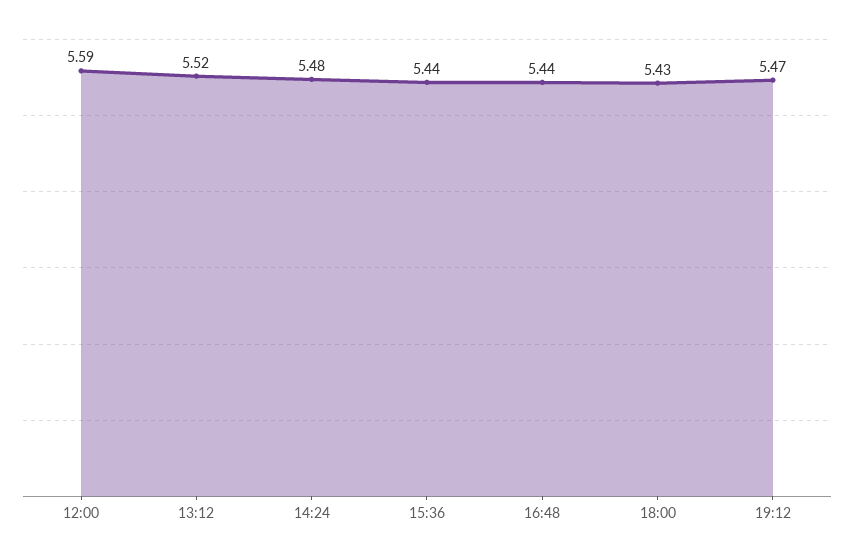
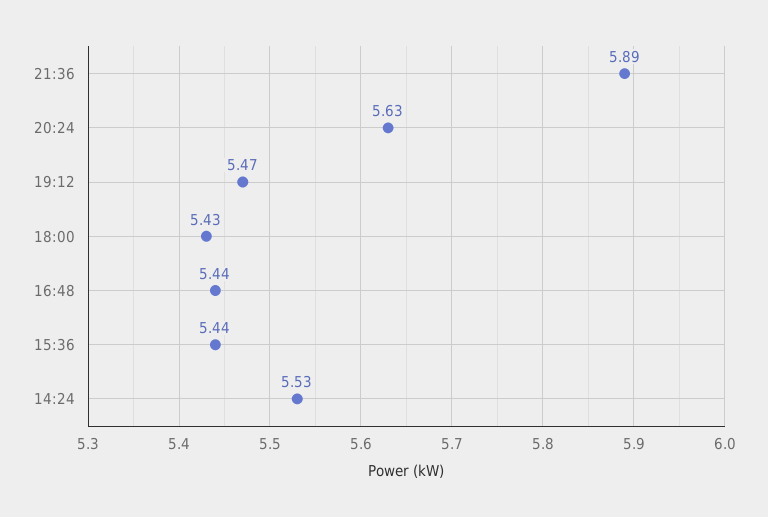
12:00: 5.59 -> none
13:12: 5.52 -> none
14:24: 5.48 -> 5.53
21:36: none -> 5.89
20:24: none -> 5.63

